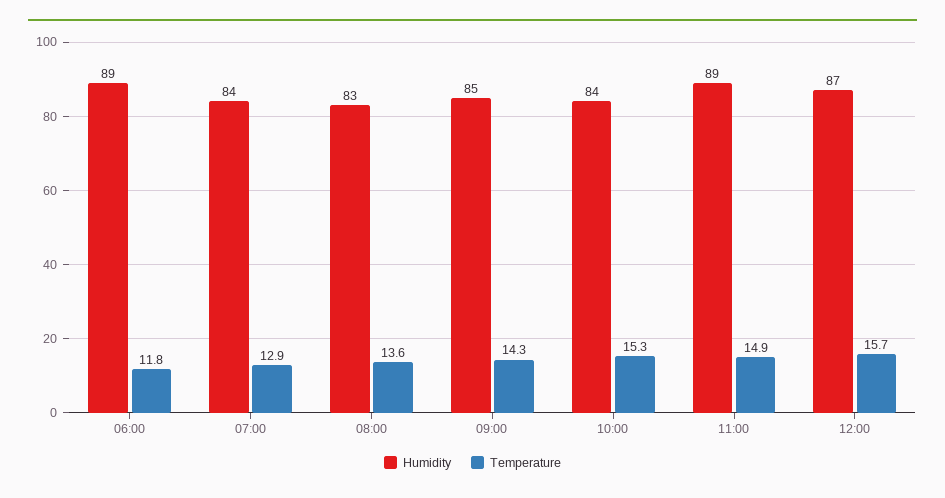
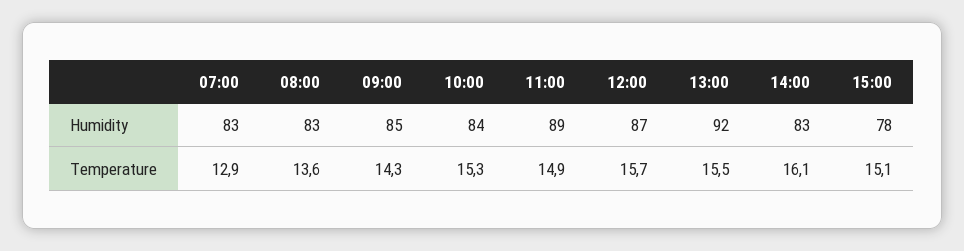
Humidity, 06:00: 89 -> none
Temperature, 06:00: 11.8 -> none
Humidity, 07:00: 84 -> 83
Humidity, 13:00: none -> 92
Humidity, 14:00: none -> 83
Humidity, 15:00: none -> 78
Temperature, 13:00: none -> 15.5
Temperature, 14:00: none -> 16.1
Temperature, 15:00: none -> 15.1

